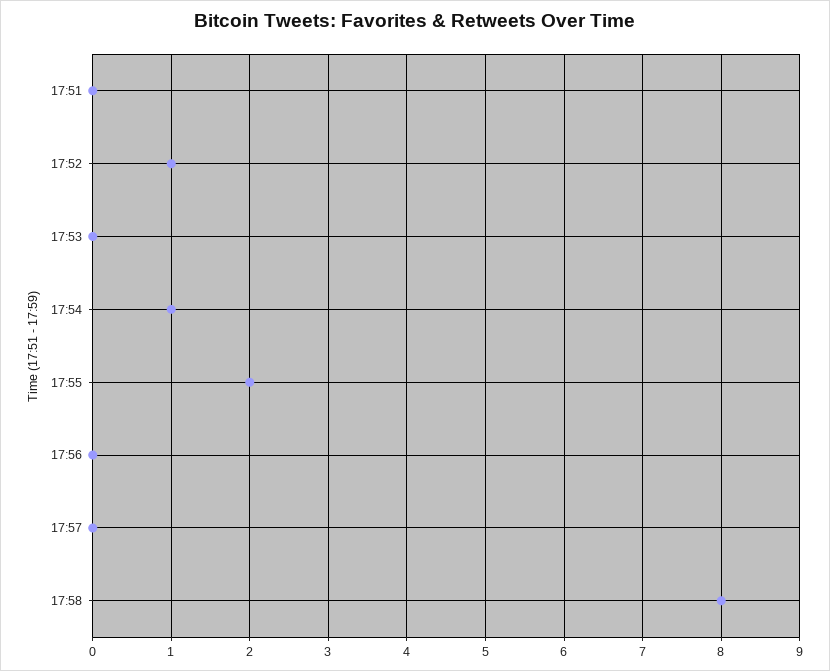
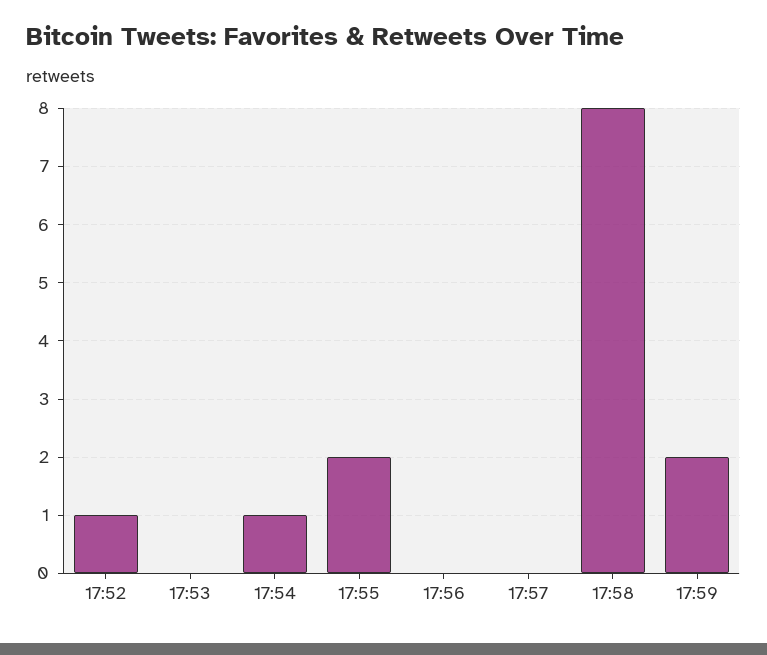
17:51: 0 -> none
17:59: none -> 2

